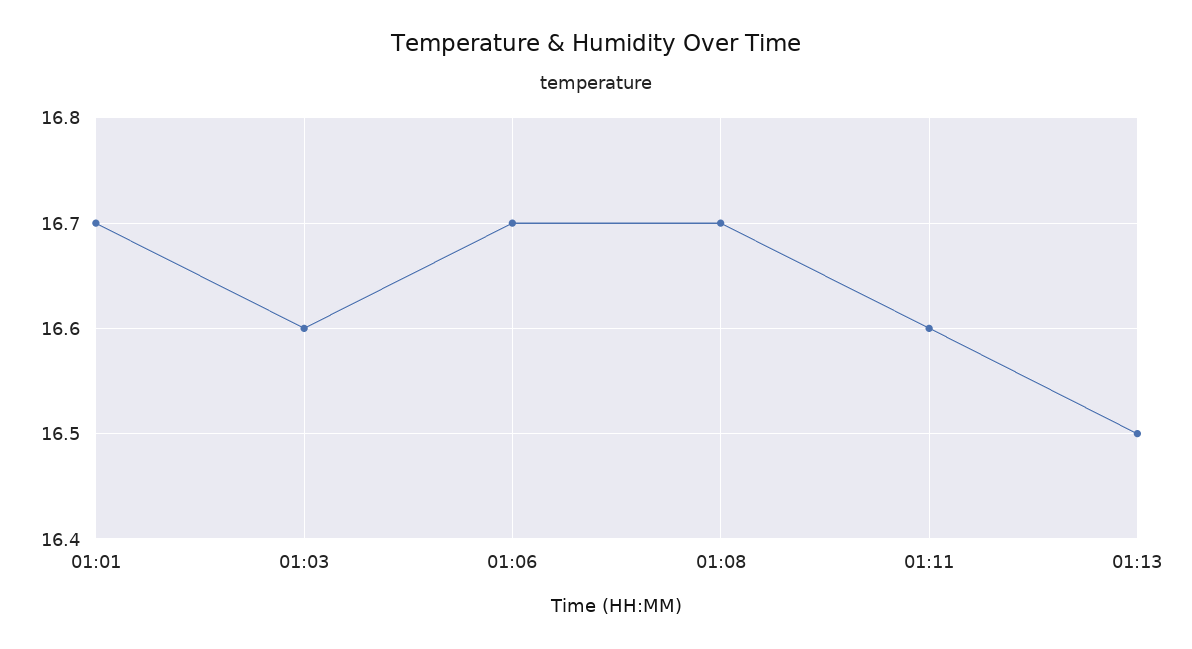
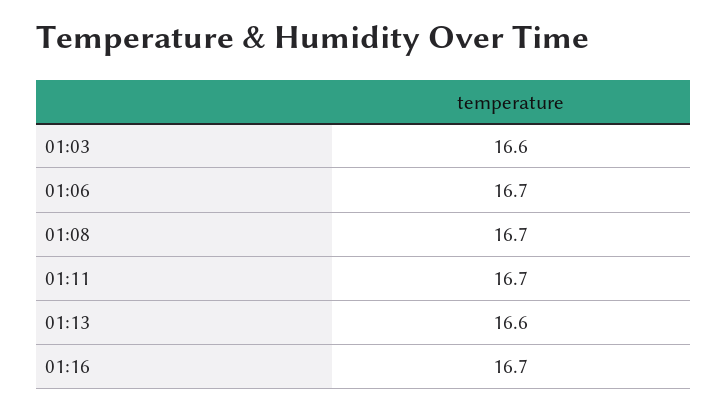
01:01: 16.7 -> none
01:11: 16.6 -> 16.7
01:13: 16.5 -> 16.6
01:16: none -> 16.7

